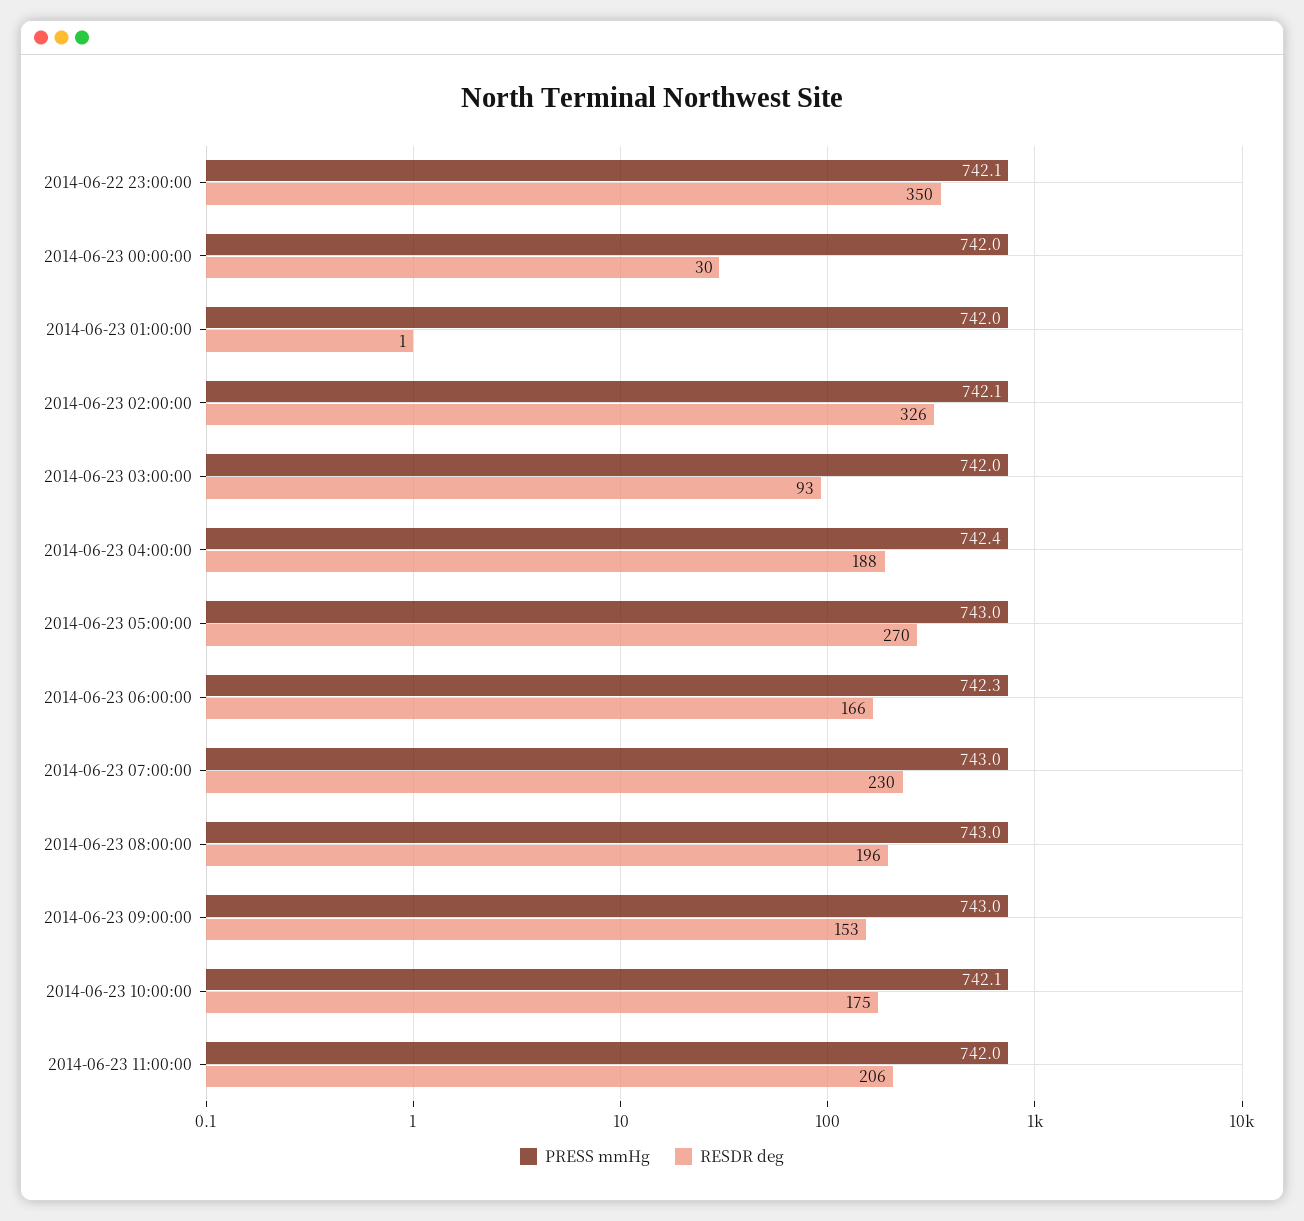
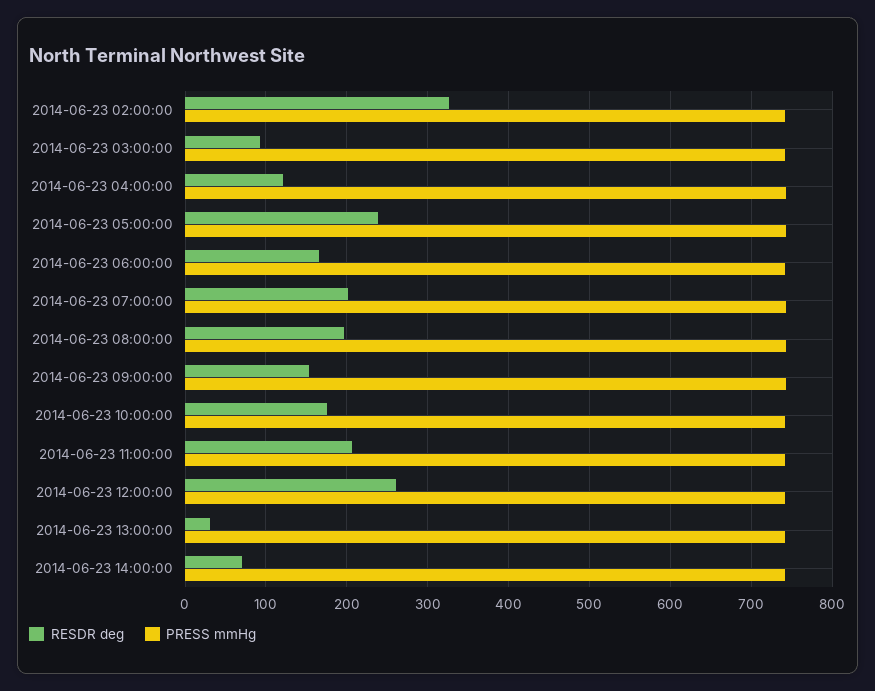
PRESS mmHg, 2014-06-22 23:00:00: 742.1 -> none
RESDR deg, 2014-06-22 23:00:00: 350 -> none
PRESS mmHg, 2014-06-23 00:00:00: 742 -> none
RESDR deg, 2014-06-23 00:00:00: 30 -> none
PRESS mmHg, 2014-06-23 01:00:00: 742 -> none
RESDR deg, 2014-06-23 01:00:00: 1 -> none
RESDR deg, 2014-06-23 04:00:00: 188 -> 120
RESDR deg, 2014-06-23 05:00:00: 270 -> 240
RESDR deg, 2014-06-23 07:00:00: 230 -> 200
RESDR deg, 2014-06-23 12:00:00: none -> 260
PRESS mmHg, 2014-06-23 12:00:00: none -> 740
RESDR deg, 2014-06-23 13:00:00: none -> 30
PRESS mmHg, 2014-06-23 13:00:00: none -> 740
RESDR deg, 2014-06-23 14:00:00: none -> 70
PRESS mmHg, 2014-06-23 14:00:00: none -> 740

